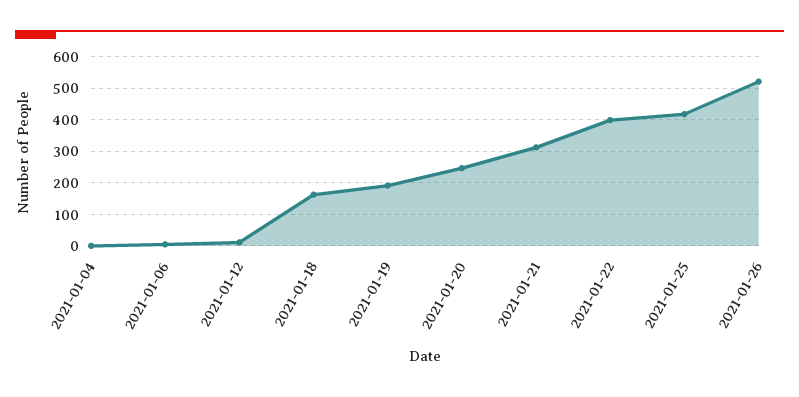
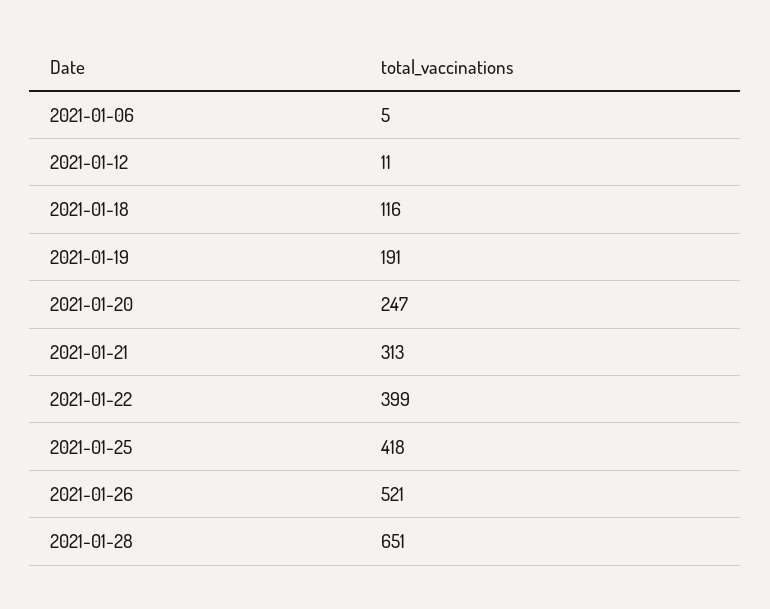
2021-01-04: 0 -> none
2021-01-18: 160 -> 116
2021-01-28: none -> 651

